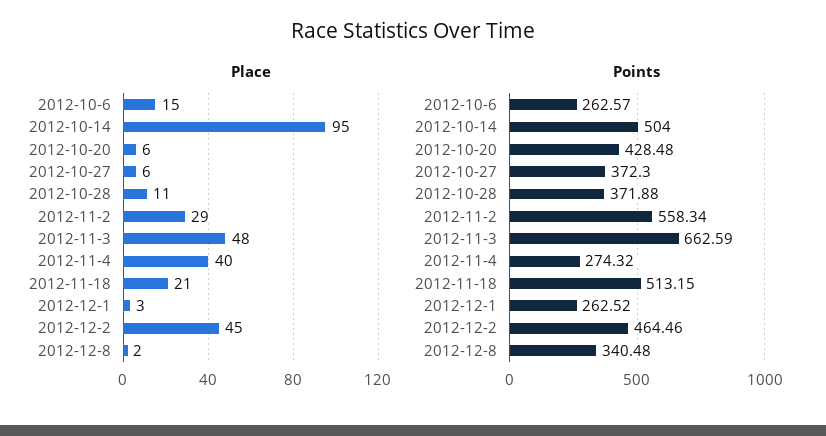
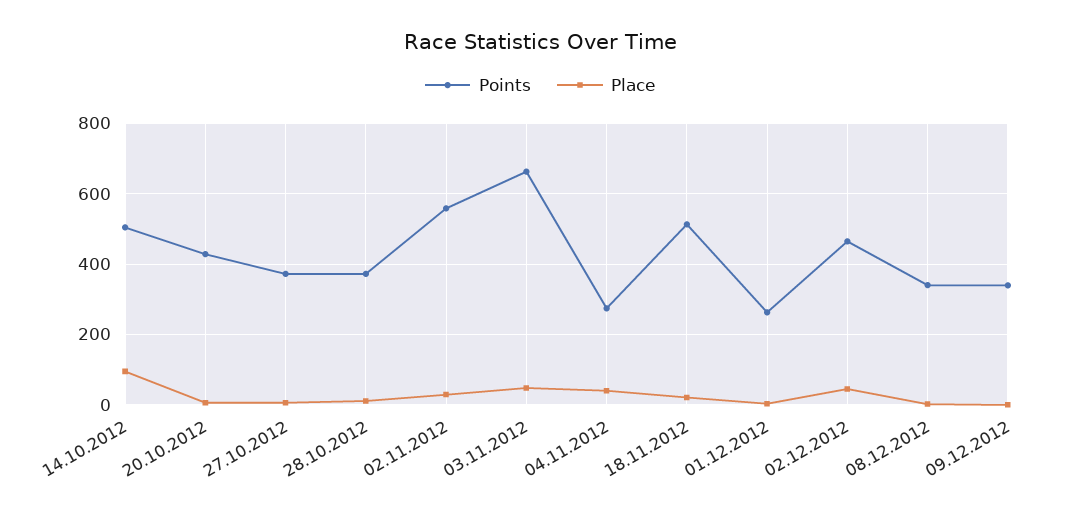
Place, 2012-10-6: 15 -> none
Points, 2012-10-6: 262.57 -> none
Points, 09.12.2012: none -> 340
Place, 09.12.2012: none -> 0

